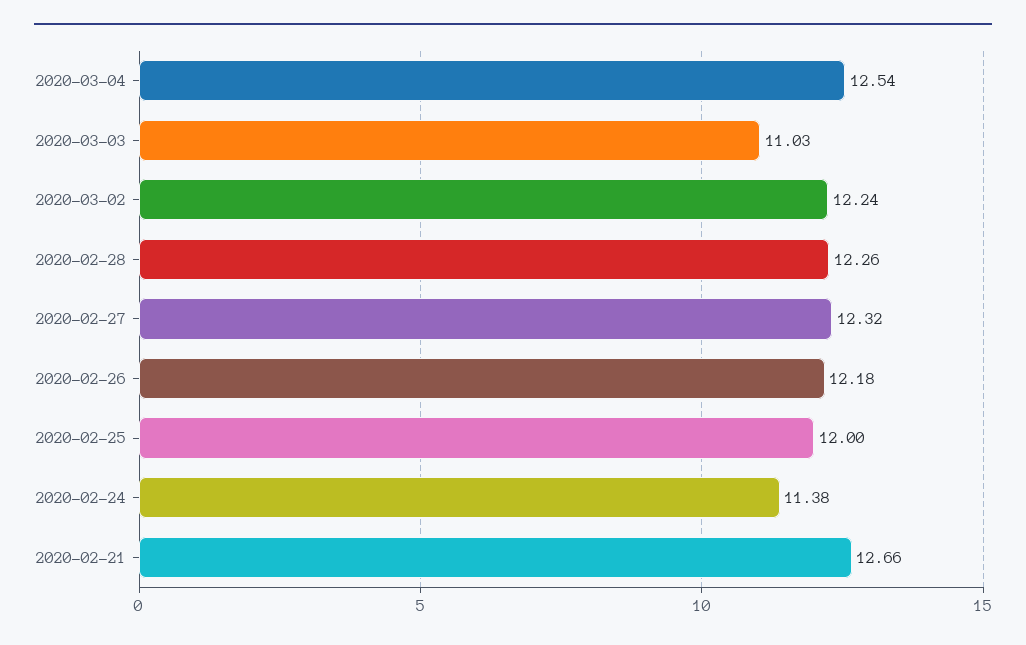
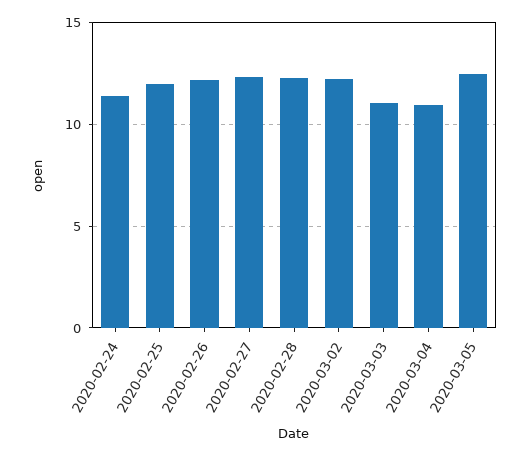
2020-03-04: 12.54 -> 11
2020-02-21: 12.66 -> none
2020-03-05: none -> 12.5

